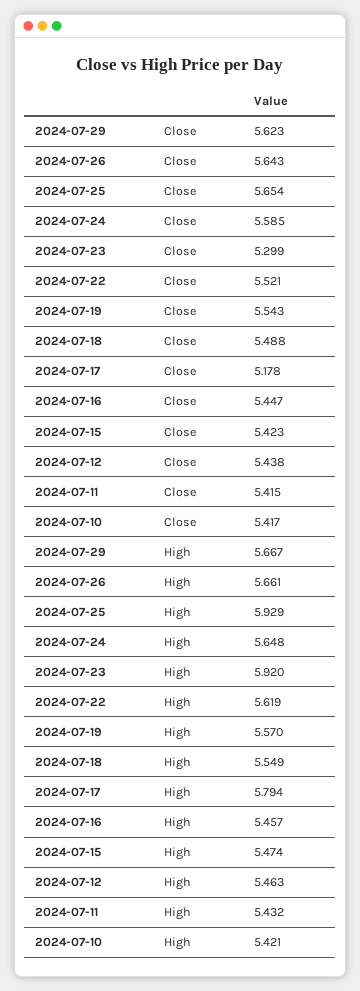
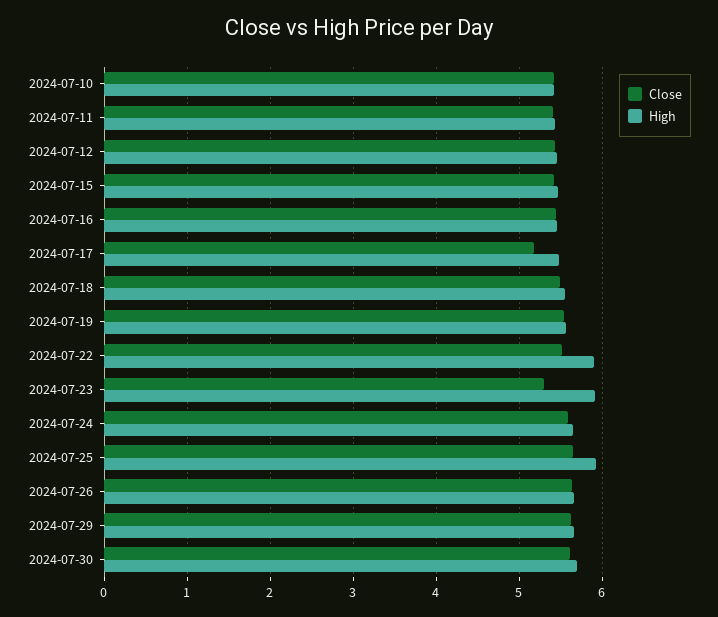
High, 2024-07-22: 5.619 -> 5.9
High, 2024-07-17: 5.794 -> 5.5
Close, 2024-07-30: none -> 5.6
High, 2024-07-30: none -> 5.7

